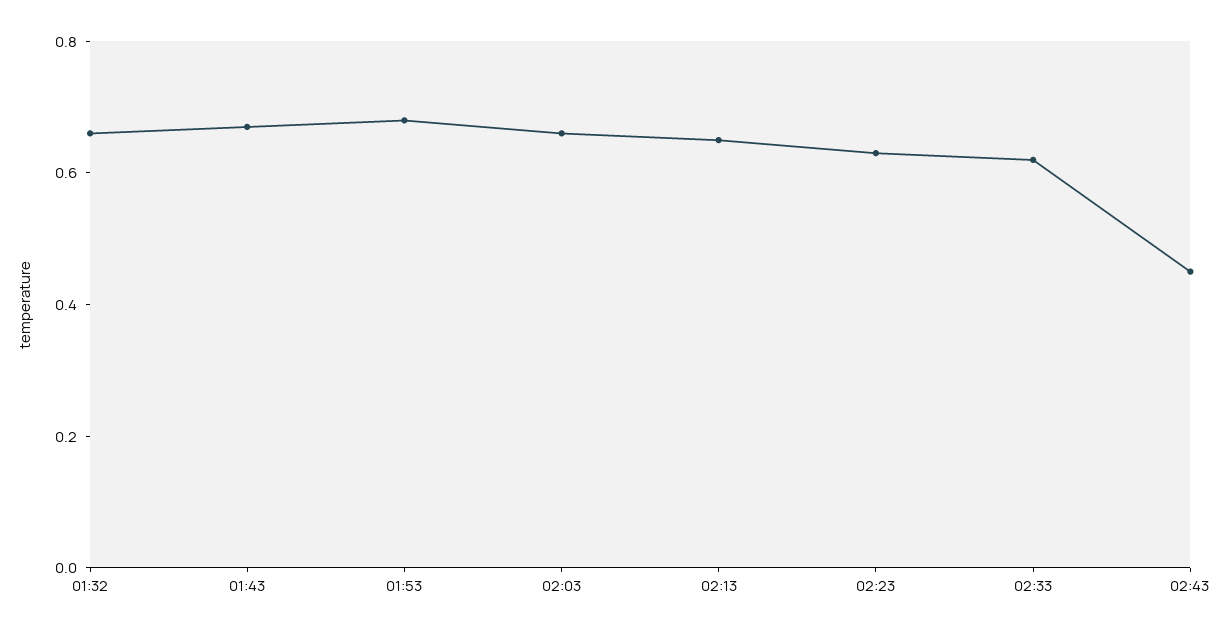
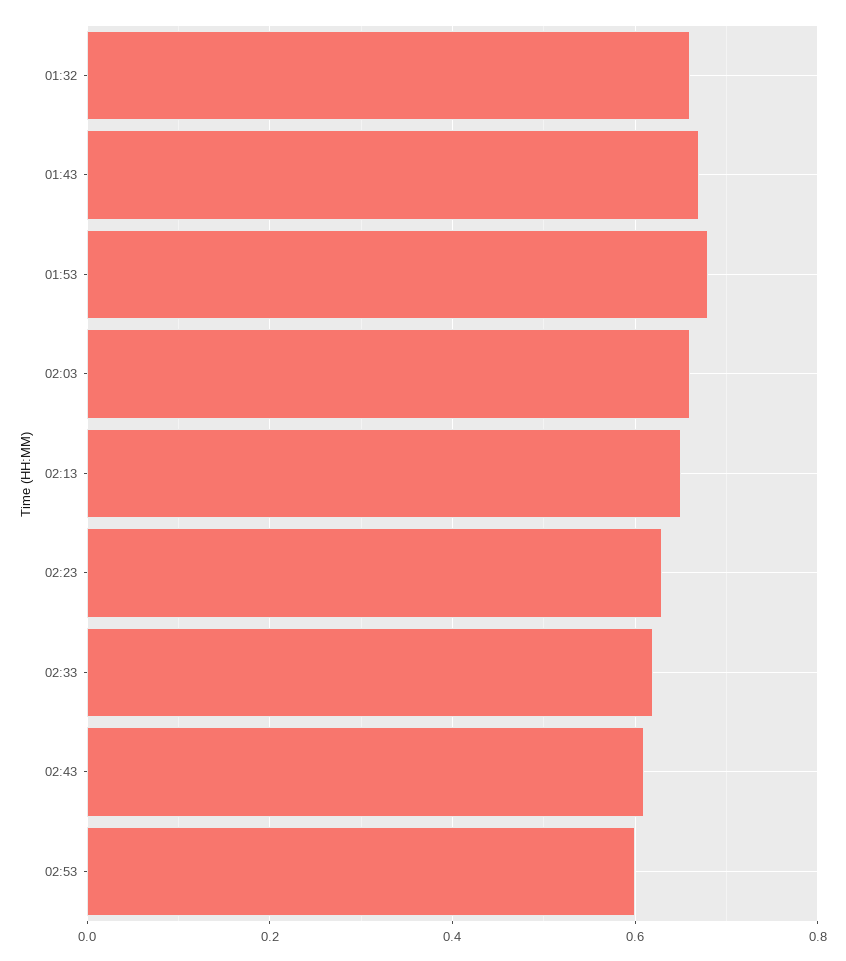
02:43: 0.45 -> 0.6
02:53: none -> 0.6

